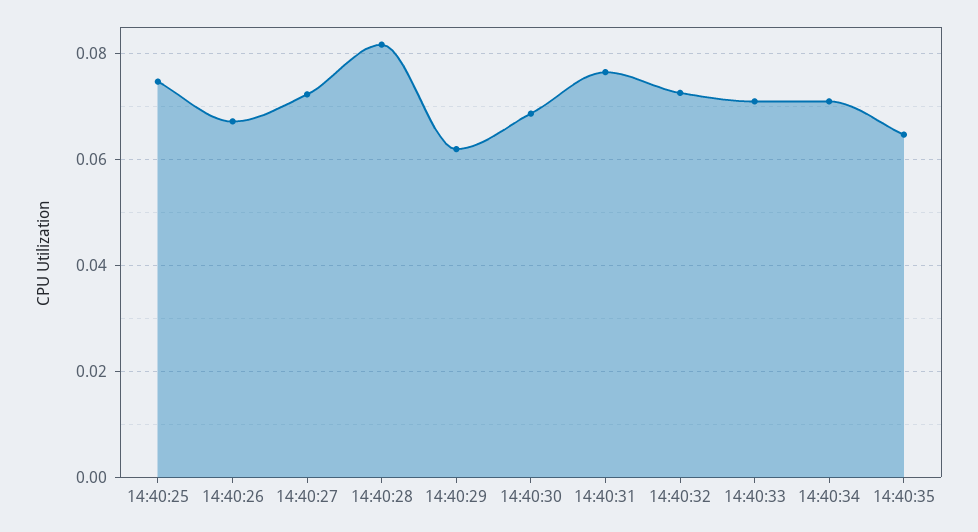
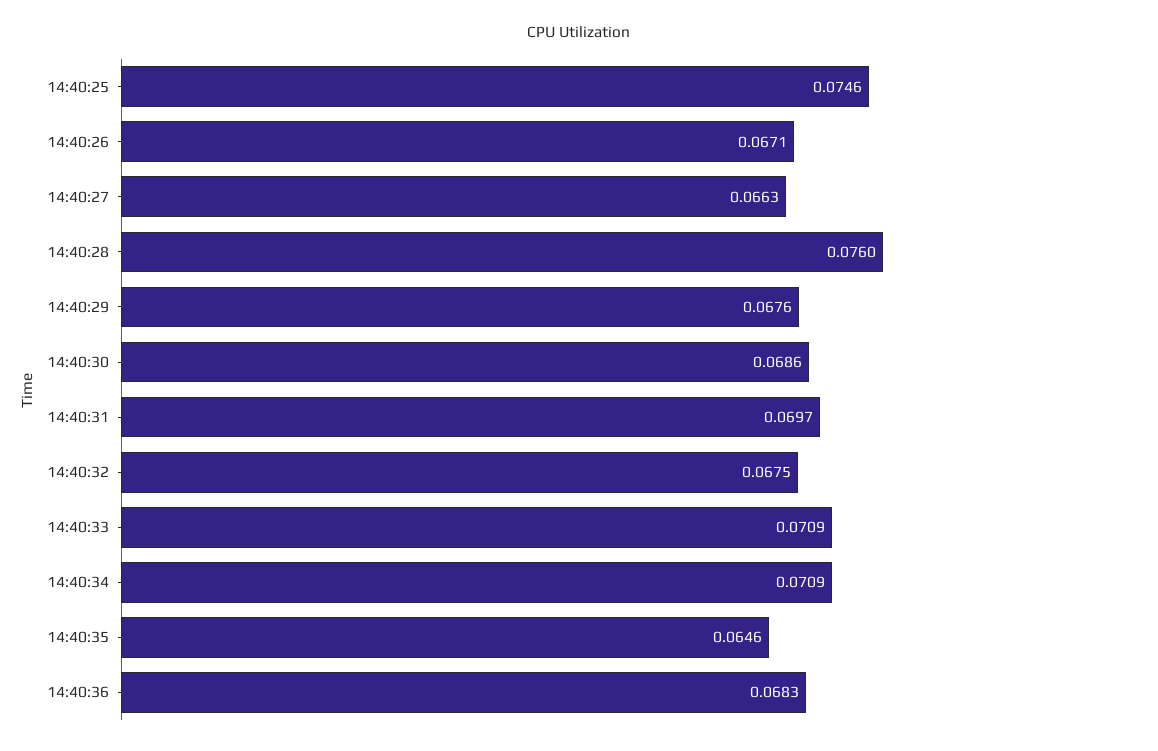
14:40:27: 0.072 -> 0.0663
14:40:28: 0.082 -> 0.076
14:40:29: 0.062 -> 0.0676
14:40:31: 0.076 -> 0.0697
14:40:32: 0.072 -> 0.0675
14:40:36: none -> 0.0683

